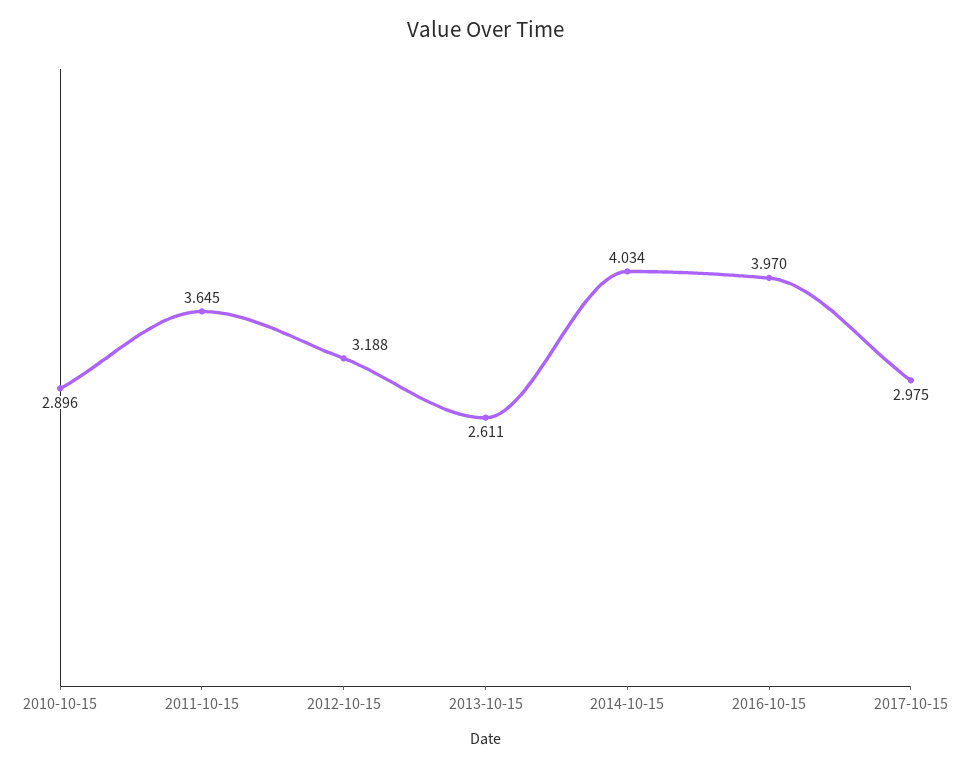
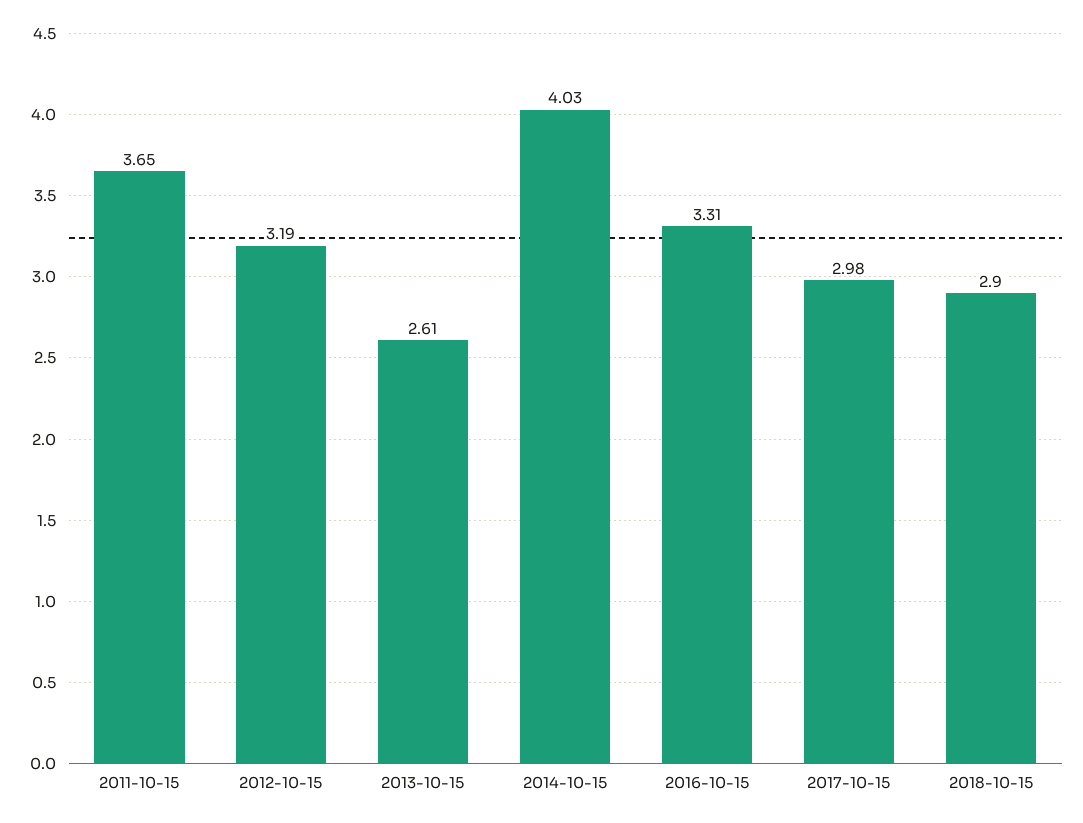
2010-10-15: 2.896 -> none
2016-10-15: 3.97 -> 3.31
2018-10-15: none -> 2.9

